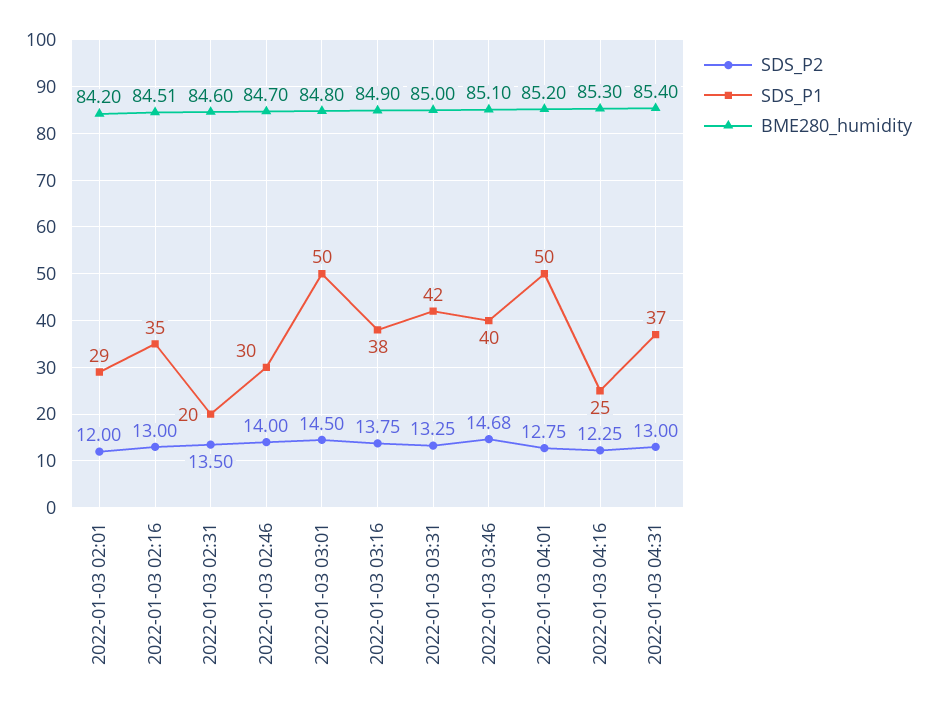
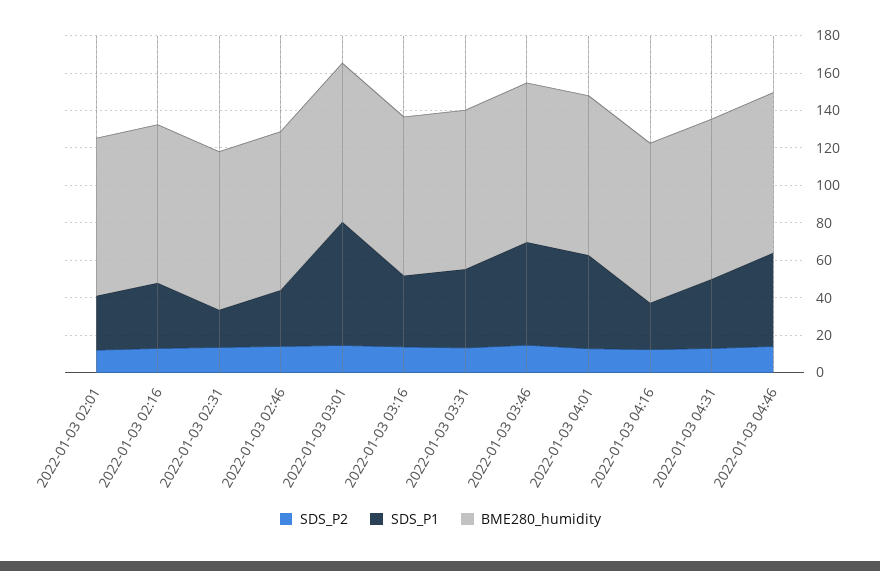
SDS_P1, 2022-01-03 03:01: 50 -> 65
SDS_P1, 2022-01-03 03:46: 40 -> 55
SDS_P2, 2022-01-03 04:46: none -> 15
SDS_P1, 2022-01-03 04:46: none -> 50
BME280_humidity, 2022-01-03 04:46: none -> 85

